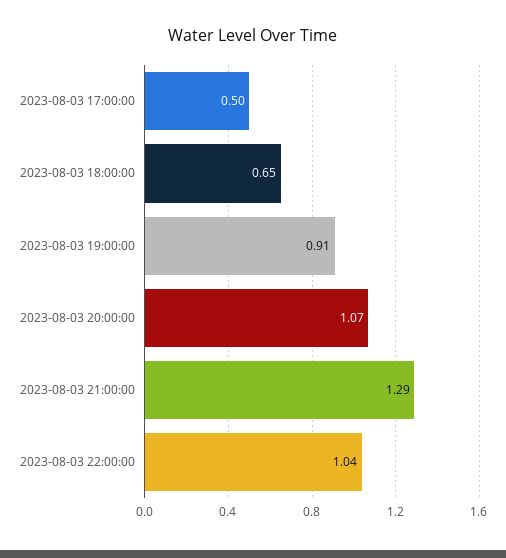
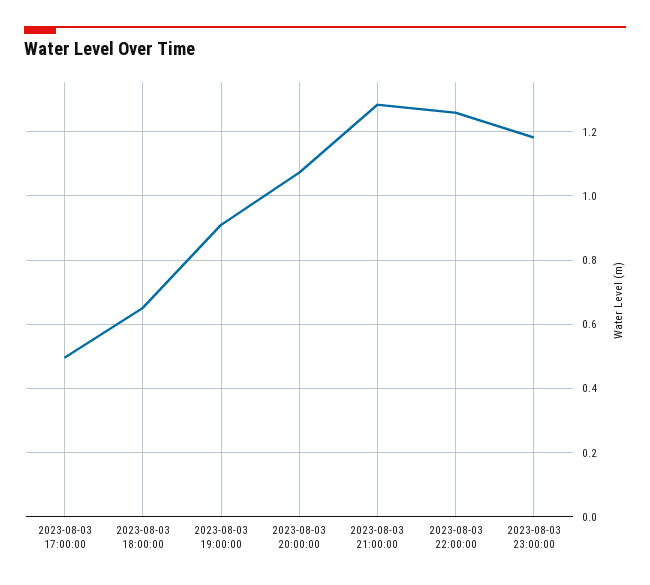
2023-08-03 22:00:00: 1.04 -> 1.26
2023-08-03 23:00:00: none -> 1.18

